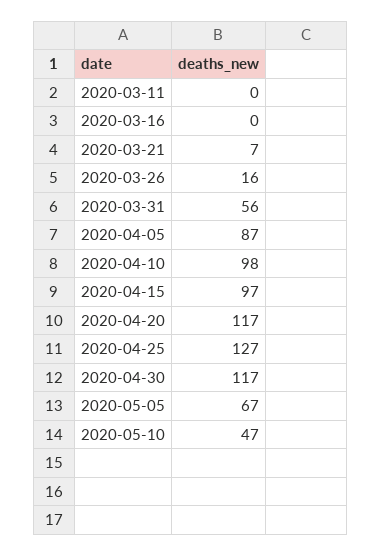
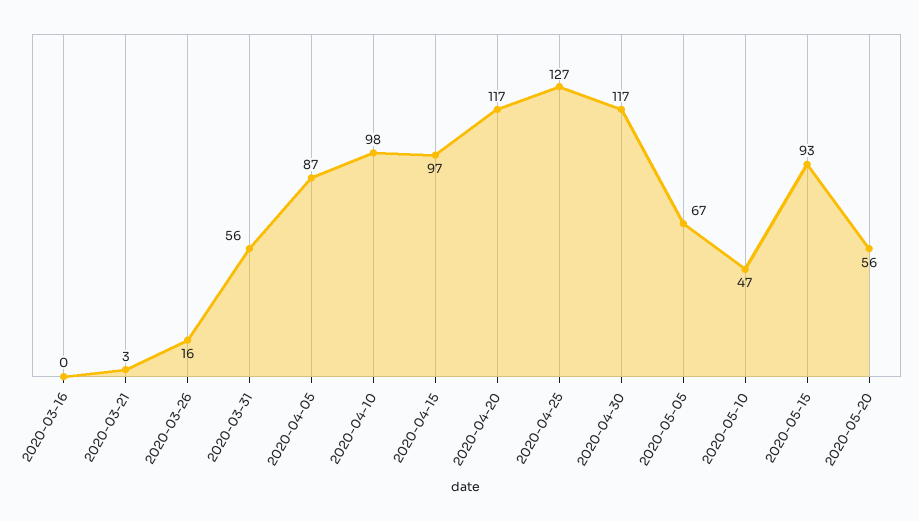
2020-03-11: 0 -> none
2020-03-21: 7 -> 3
2020-05-15: none -> 93
2020-05-20: none -> 56

